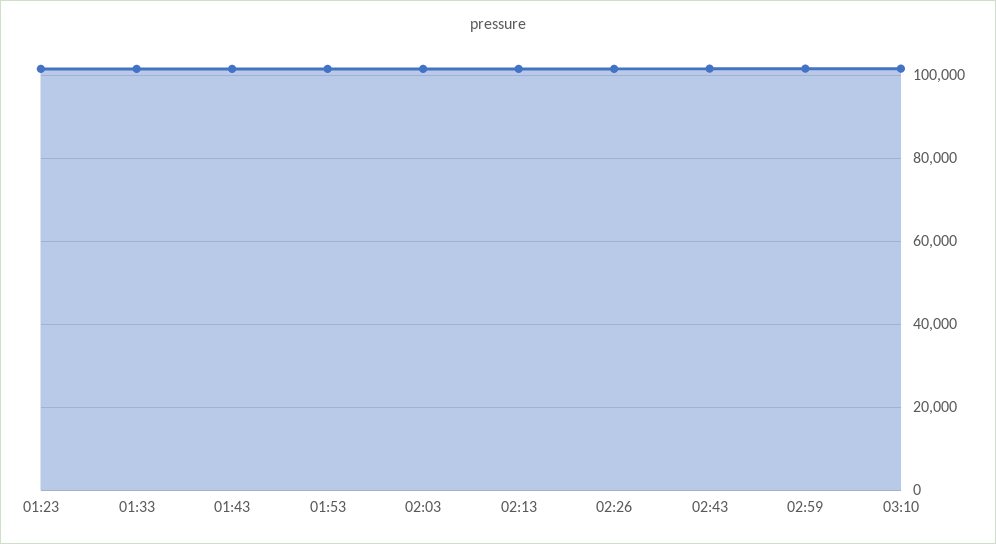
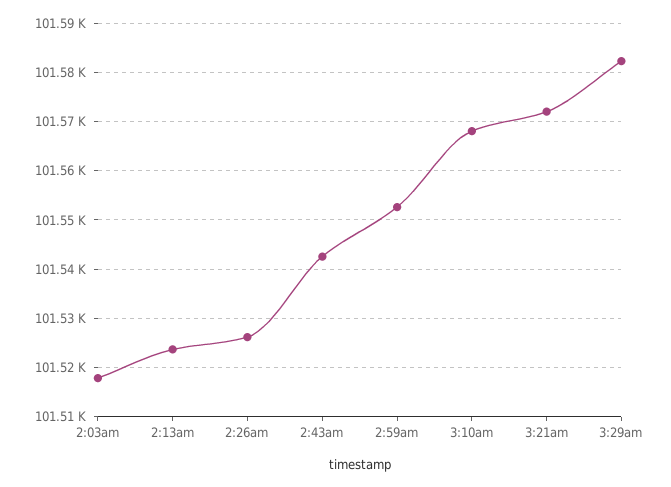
01:23: 102000 -> none
01:33: 102000 -> none
01:43: 102000 -> none
01:53: 102000 -> none
3:21am: none -> 101572
3:29am: none -> 101582

